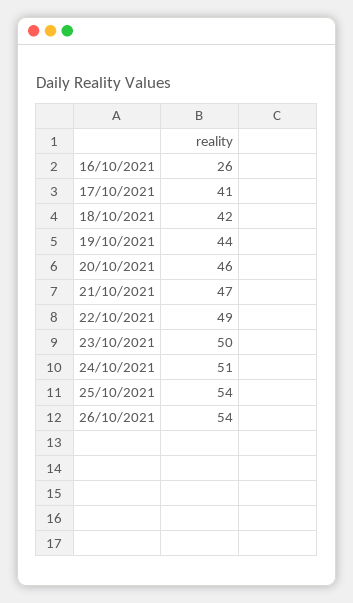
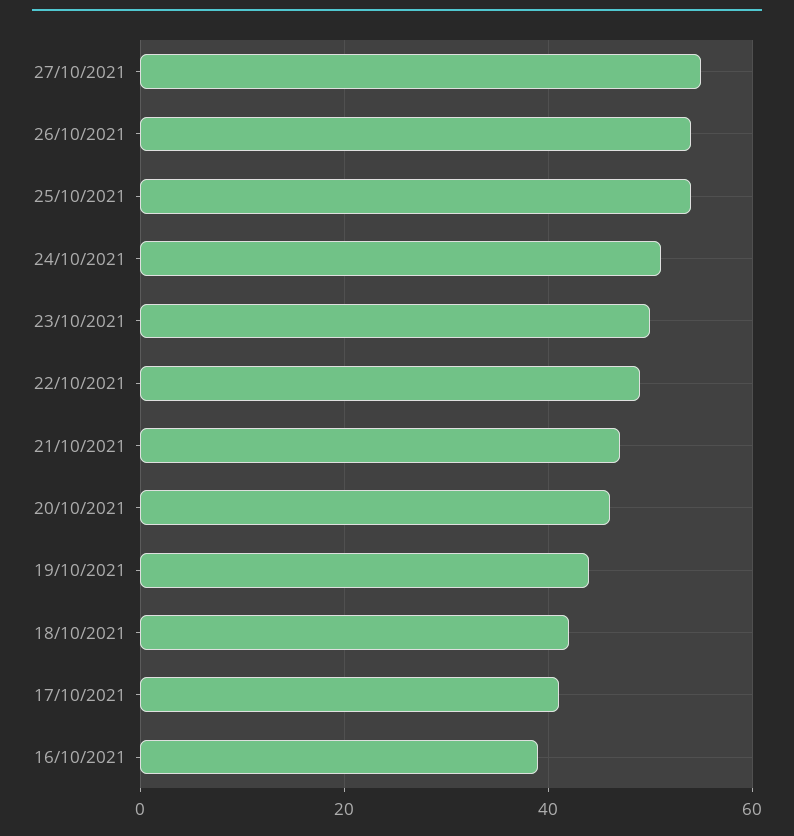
16/10/2021: 26 -> 40
27/10/2021: none -> 55

